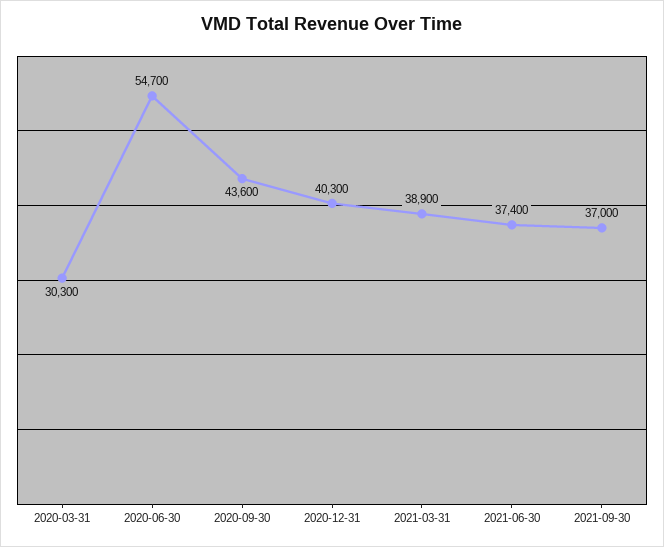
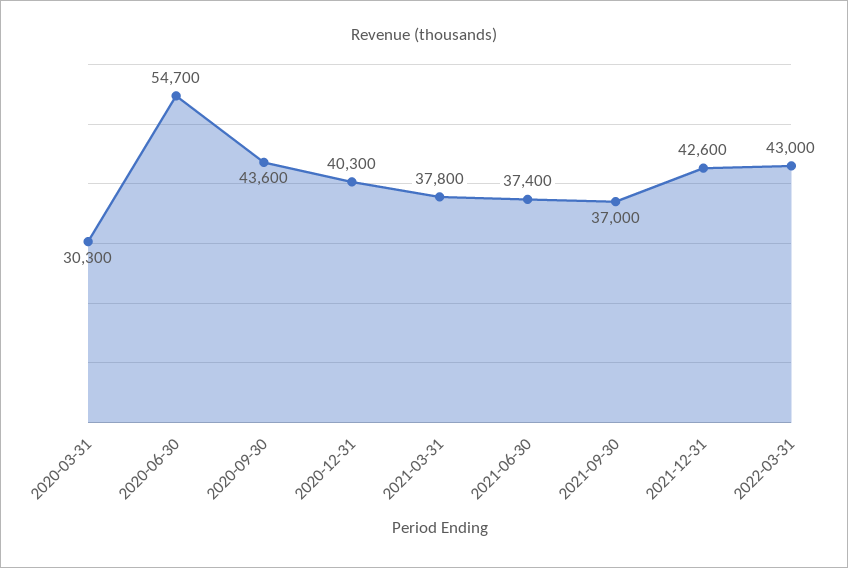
2021-03-31: 38900 -> 37800
2021-12-31: none -> 42600
2022-03-31: none -> 43000

